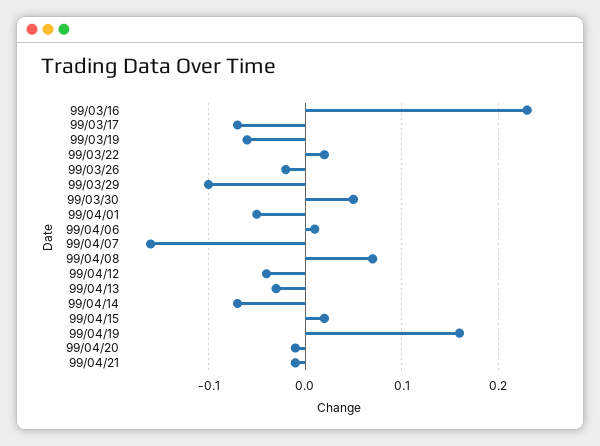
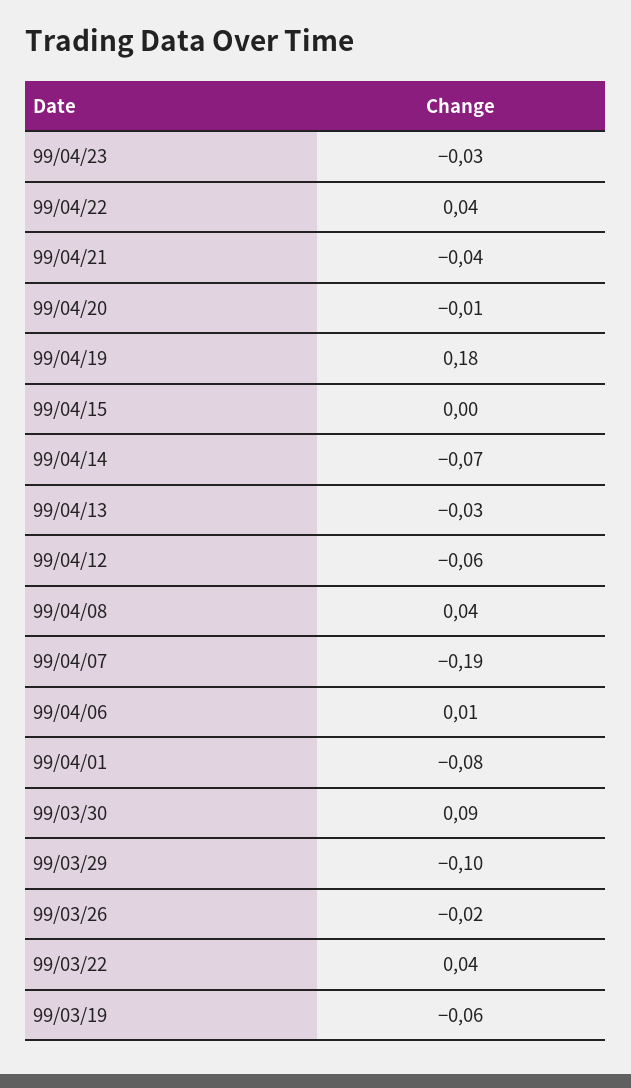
99/03/16: 0.23 -> none
99/03/17: -0.07 -> none
99/03/22: 0.02 -> 0.04
99/03/30: 0.05 -> 0.09
99/04/01: -0.05 -> -0.08
99/04/07: -0.16 -> -0.19
99/04/08: 0.07 -> 0.04
99/04/12: -0.04 -> -0.06
99/04/15: 0.02 -> 0
99/04/19: 0.16 -> 0.18
99/04/21: -0.01 -> -0.04
99/04/23: none -> -0.03
99/04/22: none -> 0.04

